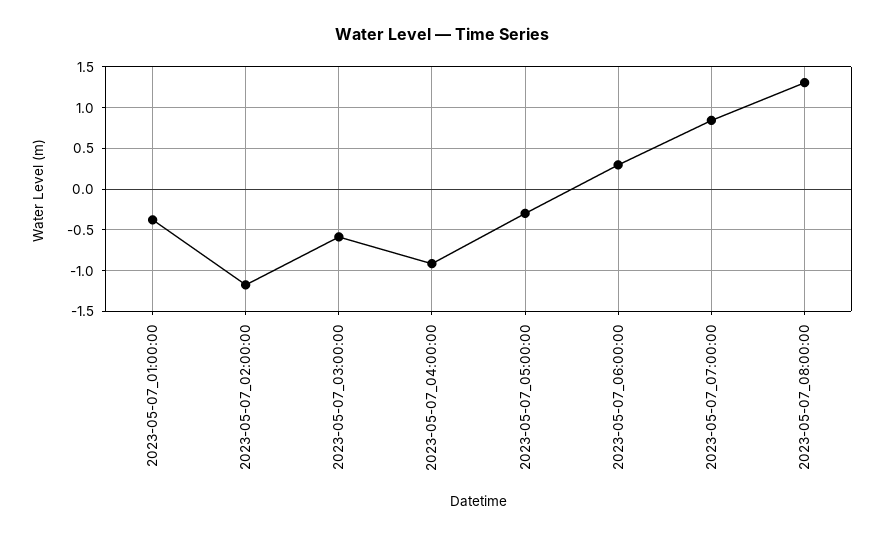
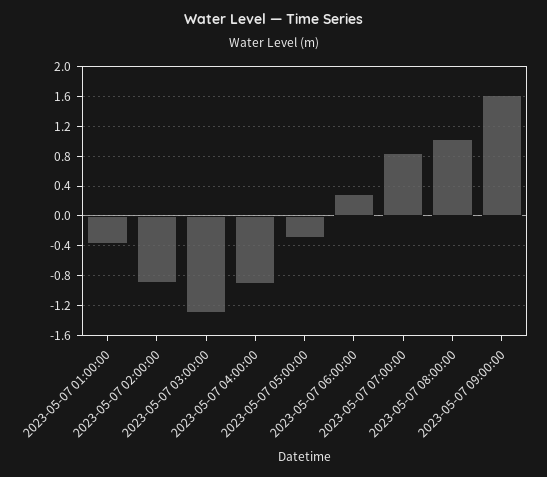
2023-05-07_02:00:00: -1.2 -> -0.9
2023-05-07_03:00:00: -0.6 -> -1.3
2023-05-07_08:00:00: 1.3 -> 1
2023-05-07 09:00:00: none -> 1.6

